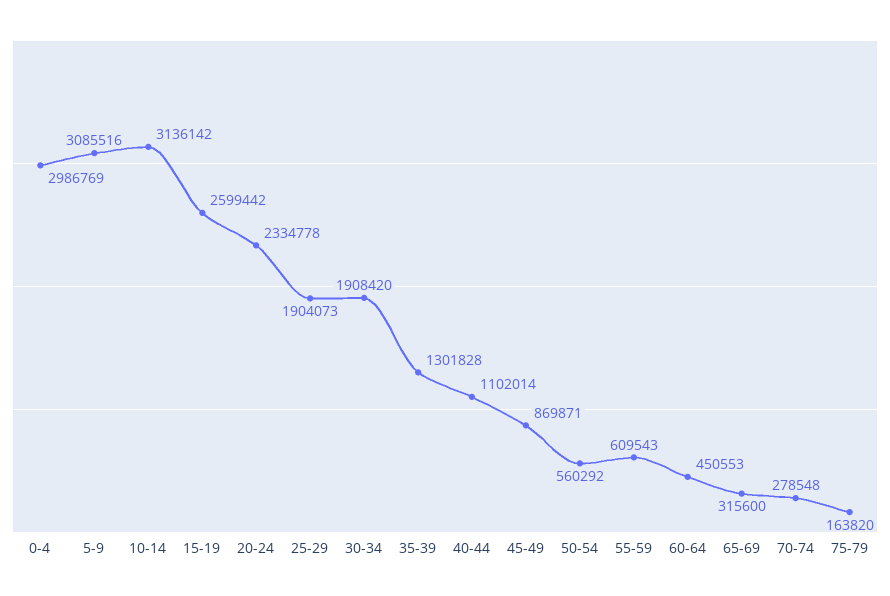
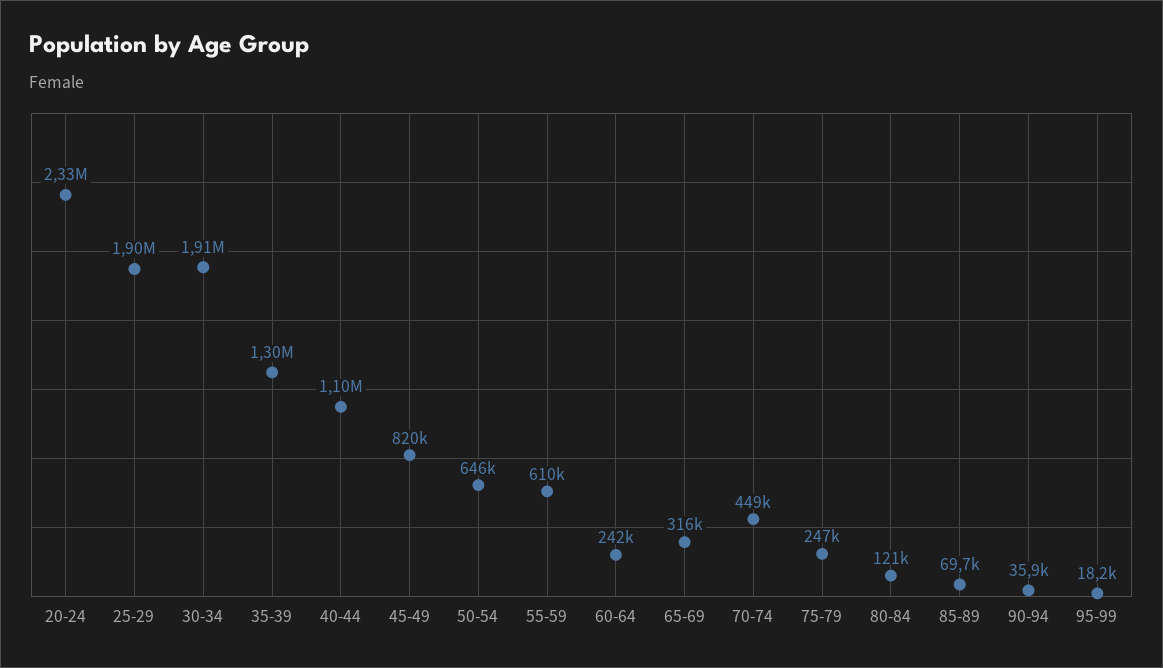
0-4: 2986769 -> none
5-9: 3085516 -> none
10-14: 3136142 -> none
15-19: 2599442 -> none
45-49: 869871 -> 820000
50-54: 560292 -> 646000
60-64: 450553 -> 242000
70-74: 278548 -> 449000
75-79: 163820 -> 247000
80-84: none -> 121000
85-89: none -> 69700
90-94: none -> 35900
95-99: none -> 18200

